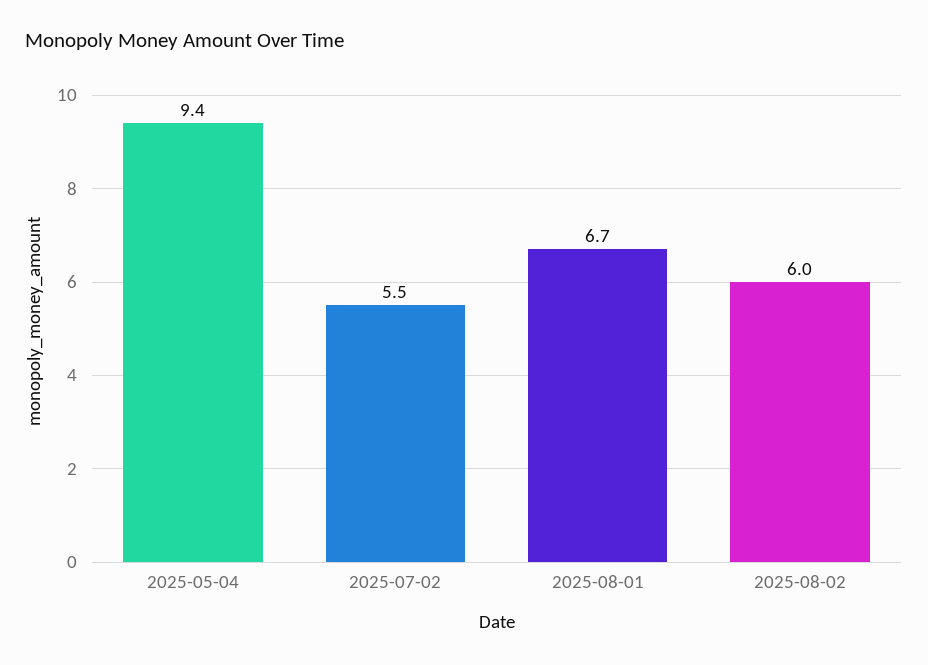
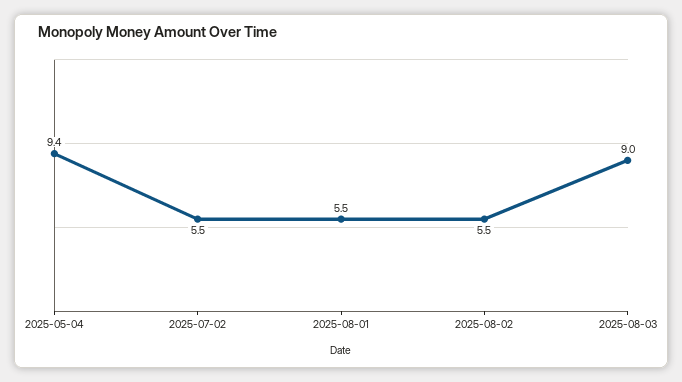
2025-08-01: 6.7 -> 5.5
2025-08-02: 6 -> 5.5
2025-08-03: none -> 9

